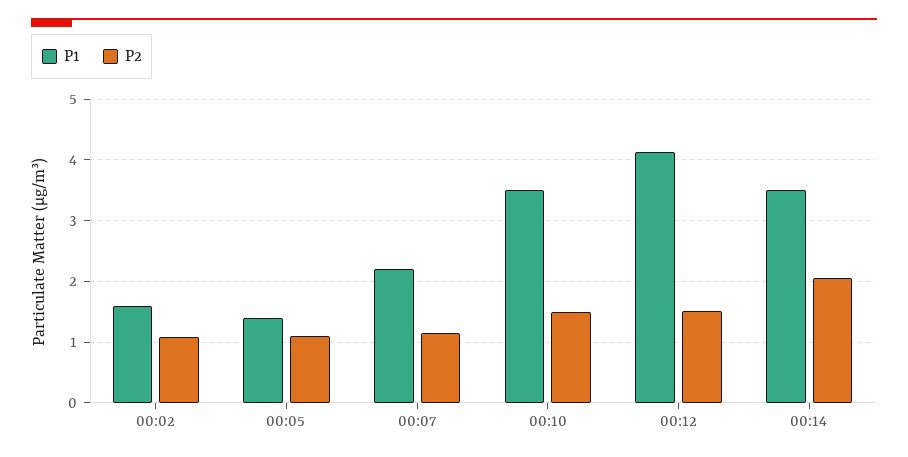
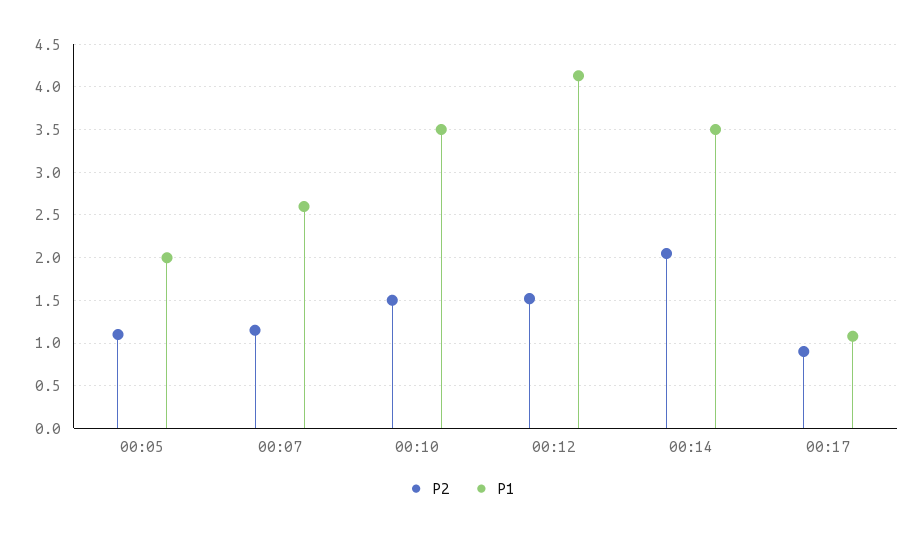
P1, 00:02: 1.6 -> none
P2, 00:02: 1.1 -> none
P1, 00:05: 1.4 -> 2
P1, 00:07: 2.2 -> 2.6
P2, 00:17: none -> 0.9
P1, 00:17: none -> 1.1

